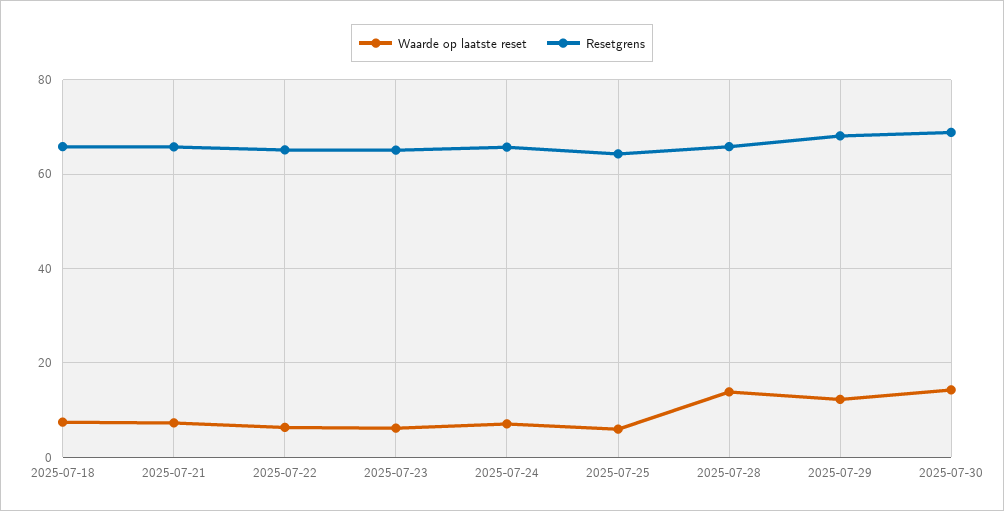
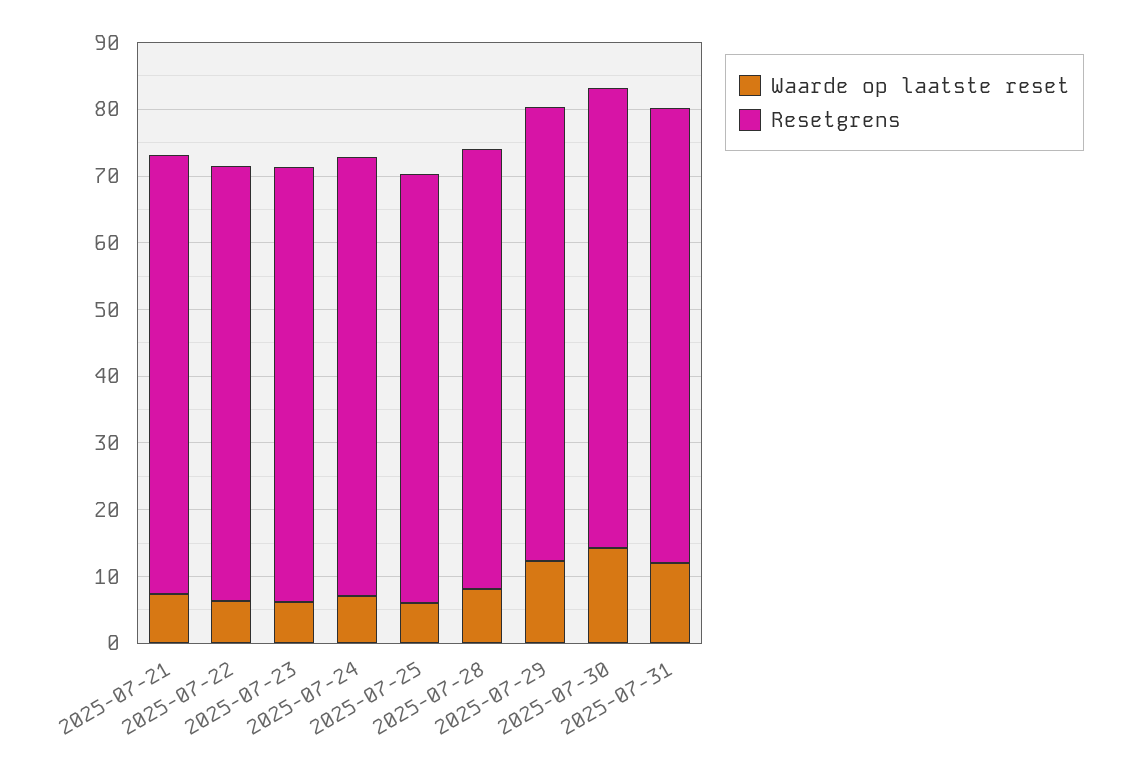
Waarde op laatste reset, 2025-07-18: 8 -> none
Resetgrens, 2025-07-18: 66 -> none
Waarde op laatste reset, 2025-07-28: 14 -> 8
Waarde op laatste reset, 2025-07-31: none -> 12
Resetgrens, 2025-07-31: none -> 68

